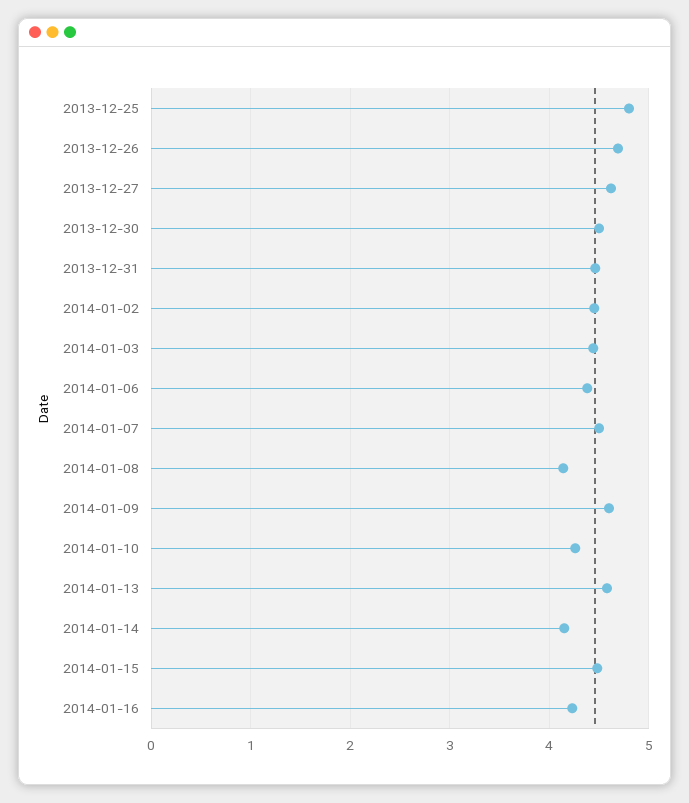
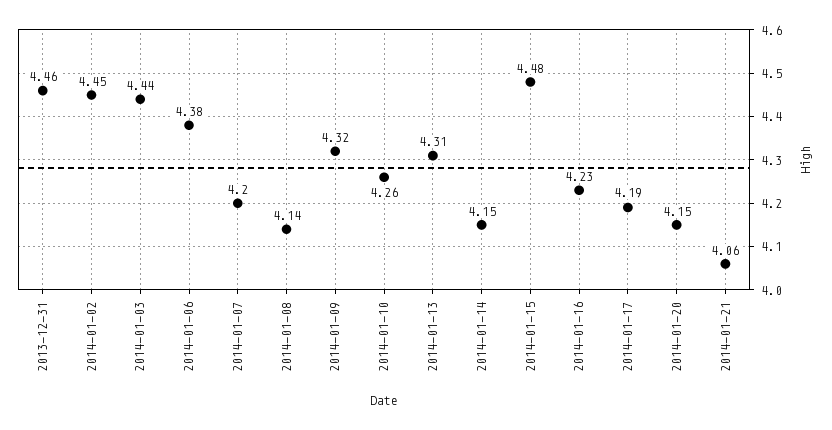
2013-12-25: 4.8 -> none
2013-12-26: 4.7 -> none
2013-12-27: 4.6 -> none
2013-12-30: 4.5 -> none
2014-01-07: 4.5 -> 4.2
2014-01-09: 4.6 -> 4.32
2014-01-13: 4.6 -> 4.31
2014-01-17: none -> 4.19
2014-01-20: none -> 4.15
2014-01-21: none -> 4.06

